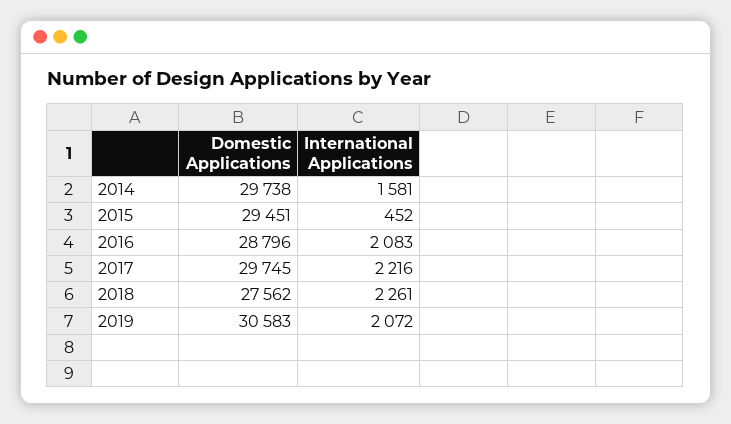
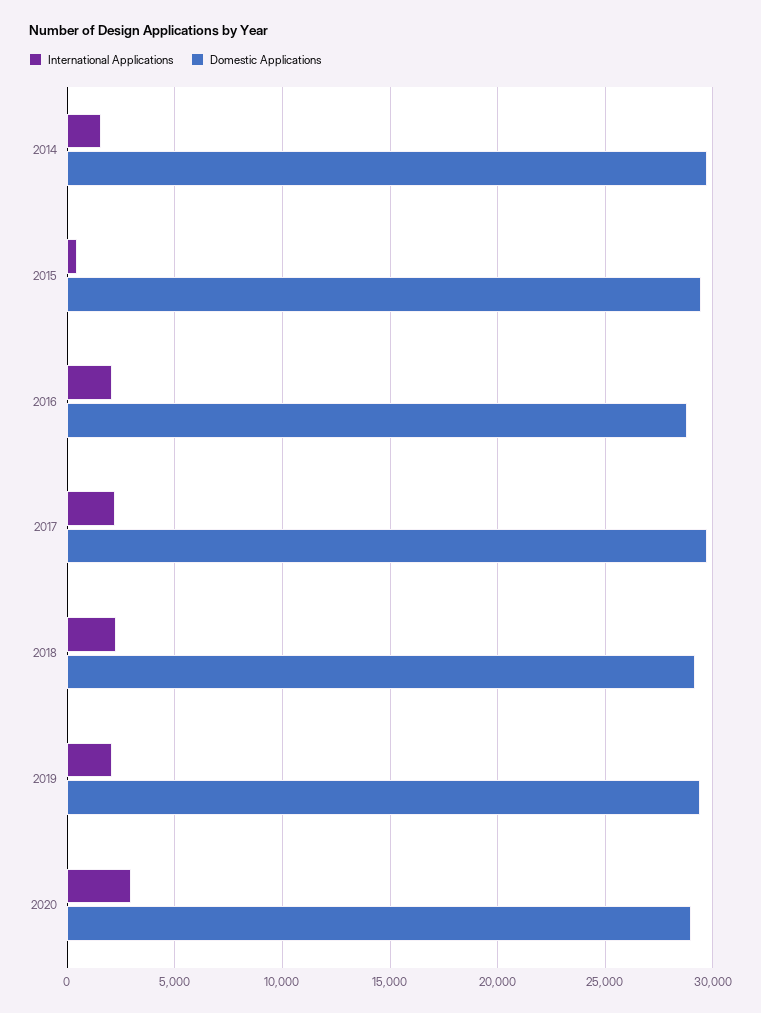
Domestic Applications, 2018: 27562 -> 29000
Domestic Applications, 2019: 30583 -> 29500
International Applications, 2020: none -> 3000
Domestic Applications, 2020: none -> 29000

